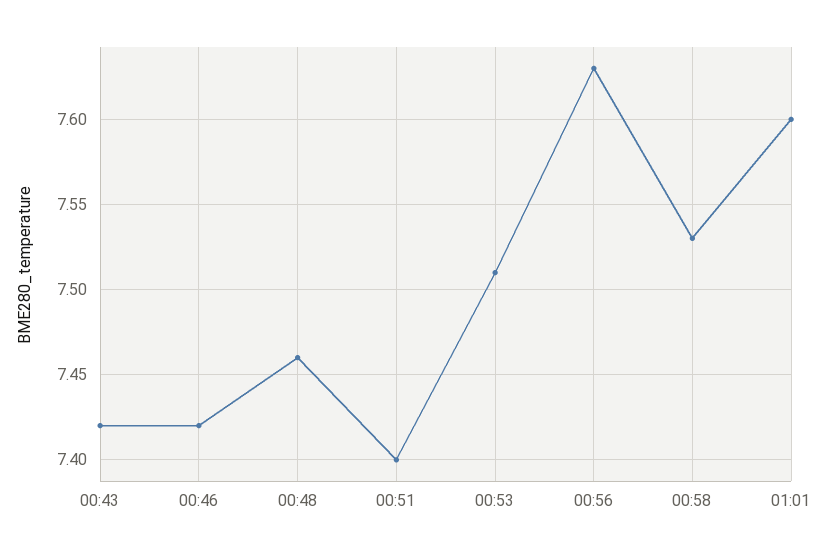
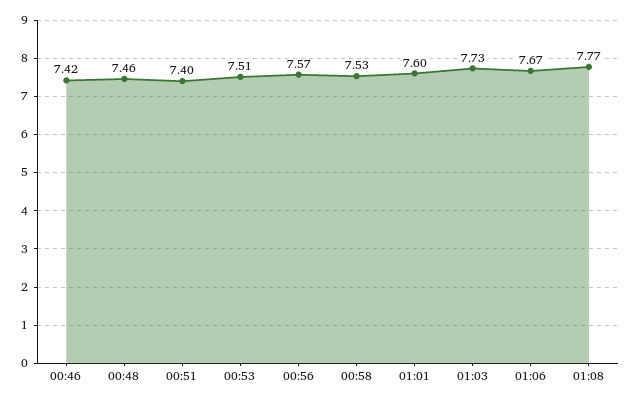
00:43: 7.42 -> none
00:56: 7.63 -> 7.57
01:03: none -> 7.73
01:06: none -> 7.67
01:08: none -> 7.77

